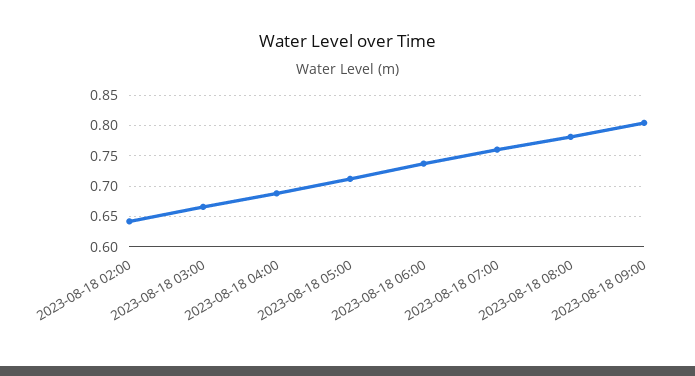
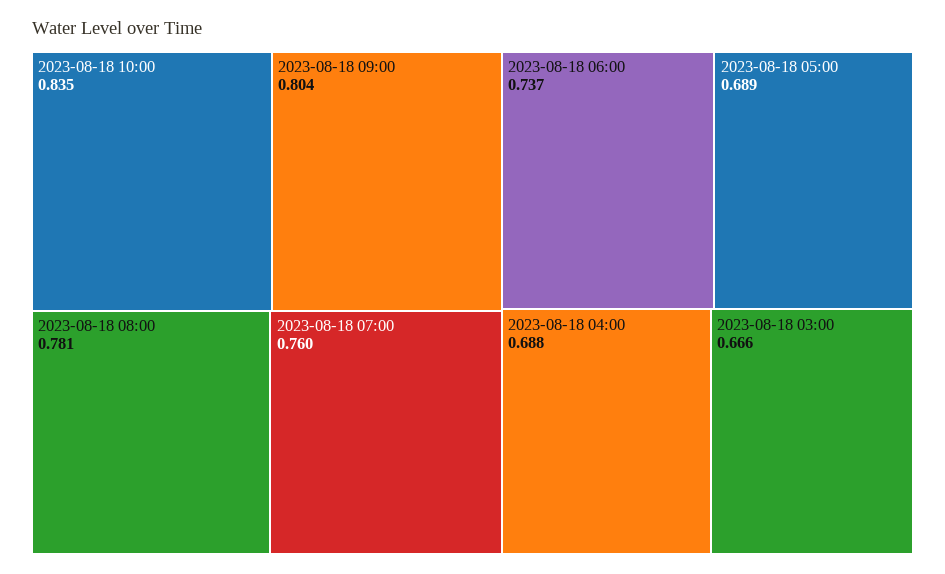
2023-08-18 02:00: 0.64 -> none
2023-08-18 05:00: 0.71 -> 0.689
2023-08-18 10:00: none -> 0.835

